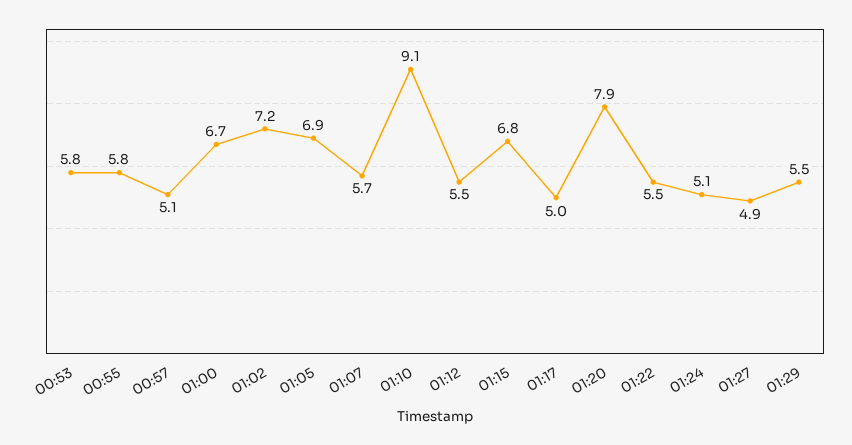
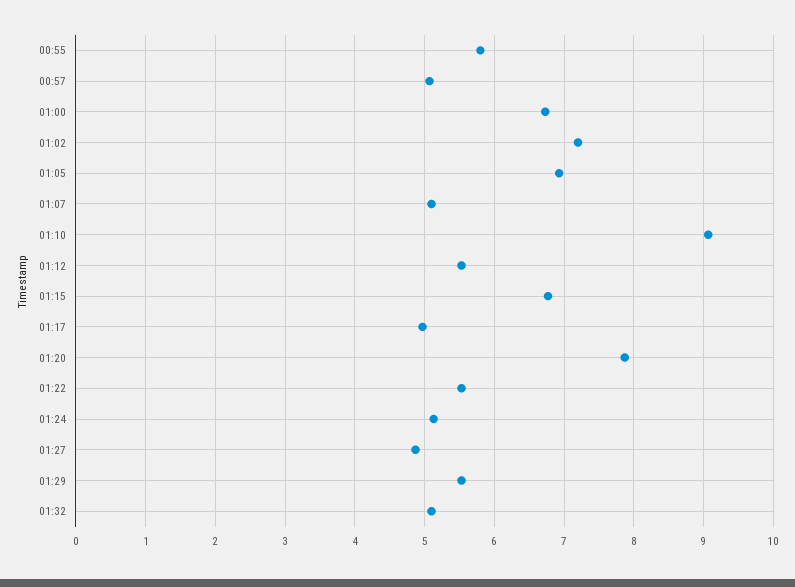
00:53: 5.8 -> none
01:07: 5.7 -> 5.1
01:32: none -> 5.1

